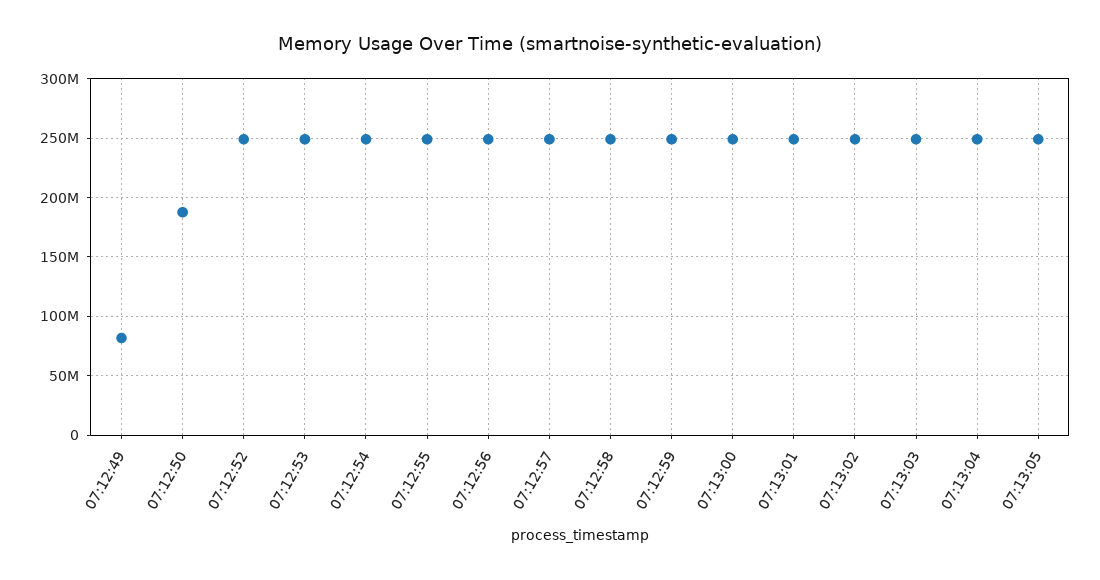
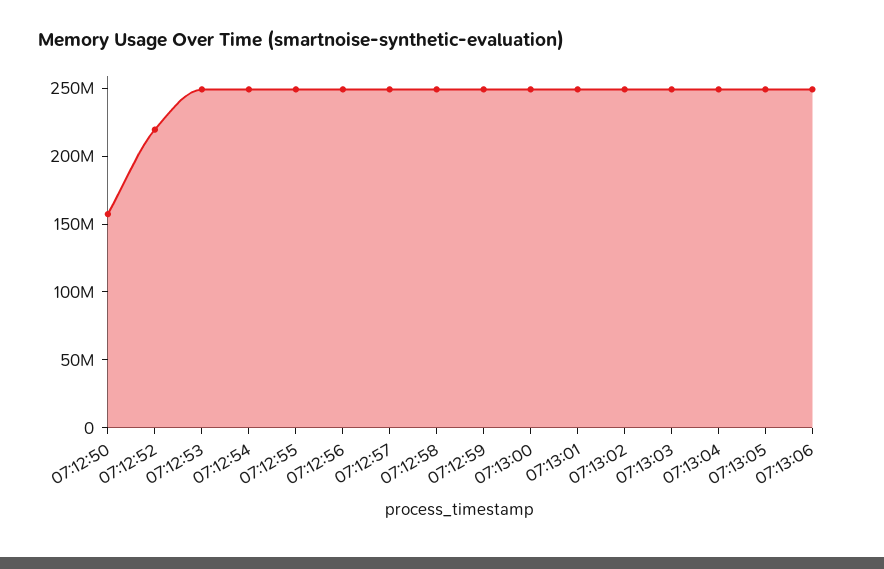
07:12:49: 80000000 -> none
07:12:50: 190000000 -> 160000000
07:12:52: 250000000 -> 220000000
07:13:06: none -> 250000000

